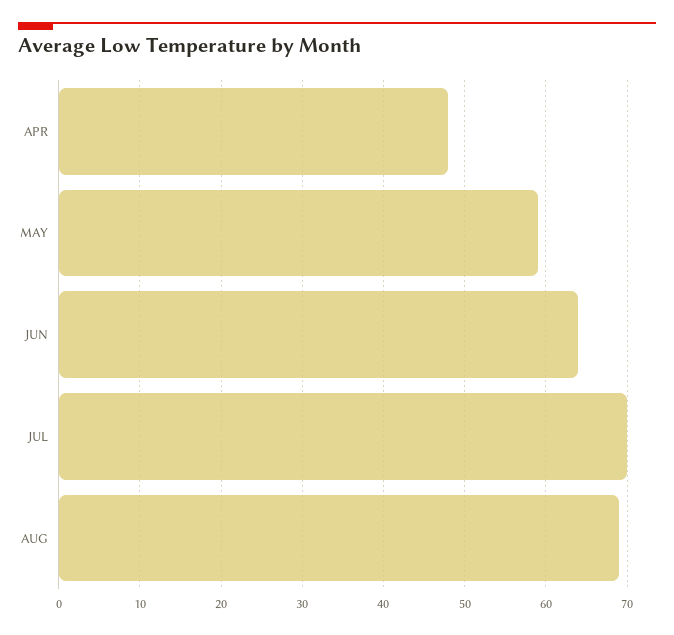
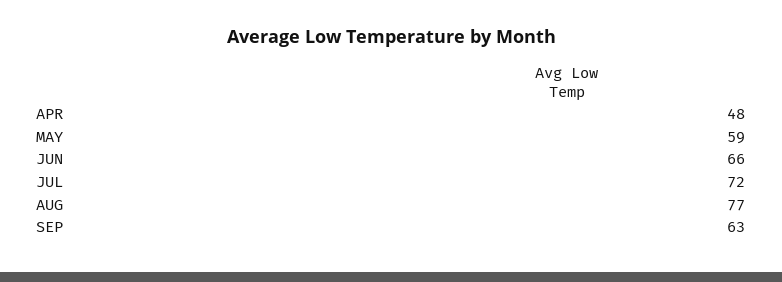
JUN: 64 -> 66
JUL: 70 -> 72
AUG: 69 -> 77
SEP: none -> 63

